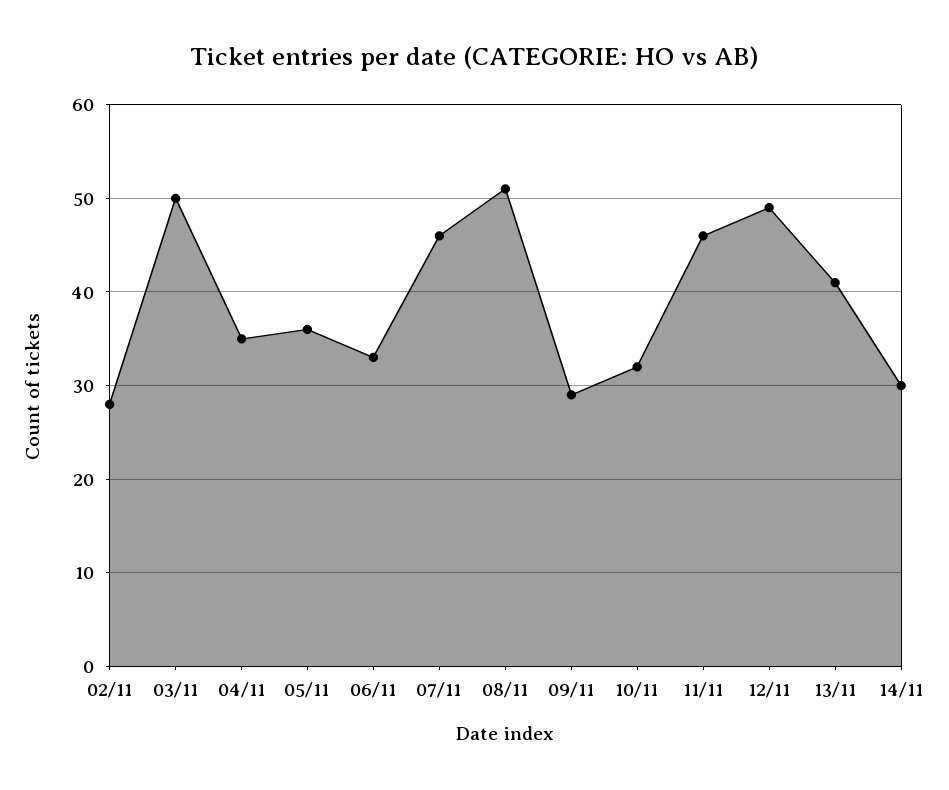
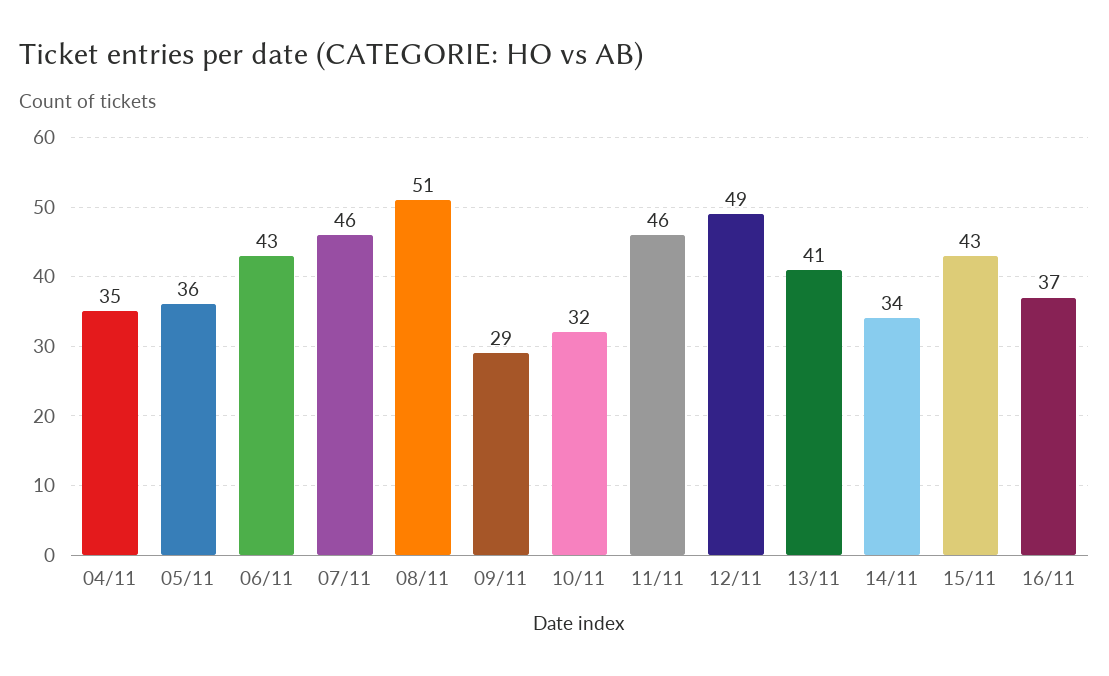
02/11: 28 -> none
03/11: 50 -> none
06/11: 33 -> 43
14/11: 30 -> 34
15/11: none -> 43
16/11: none -> 37

